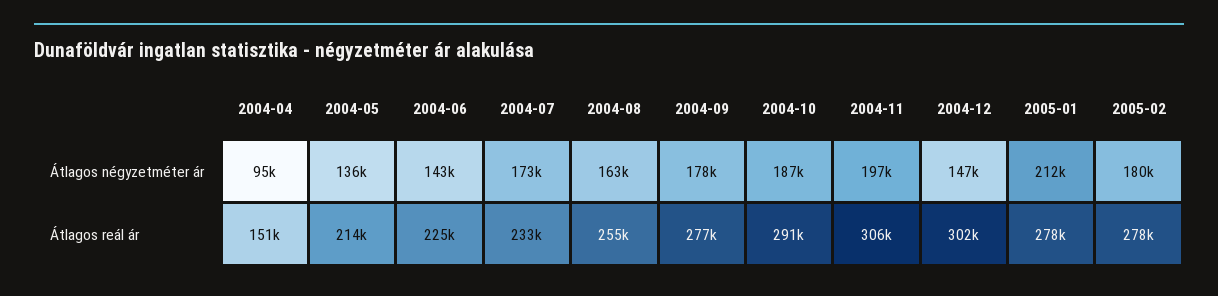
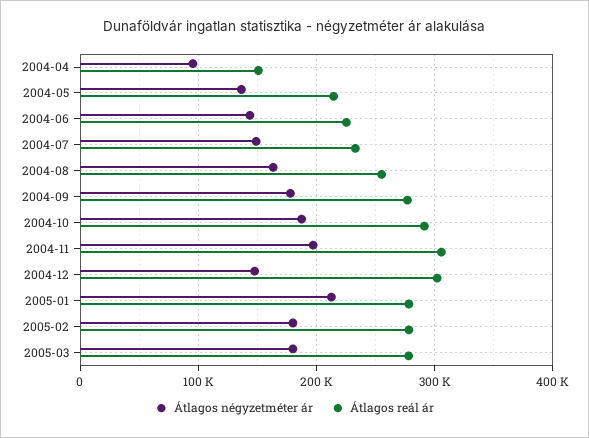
Átlagos négyzetméter ár, 2004-07: 173000 -> 150000
Átlagos négyzetméter ár, 2005-03: none -> 180000
Átlagos reál ár, 2005-03: none -> 280000

